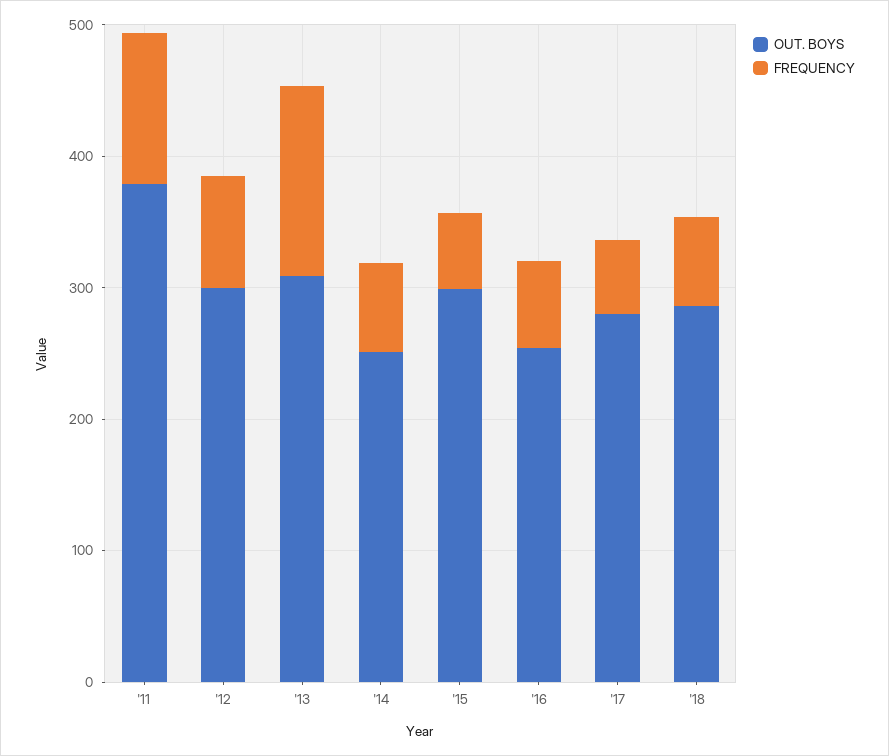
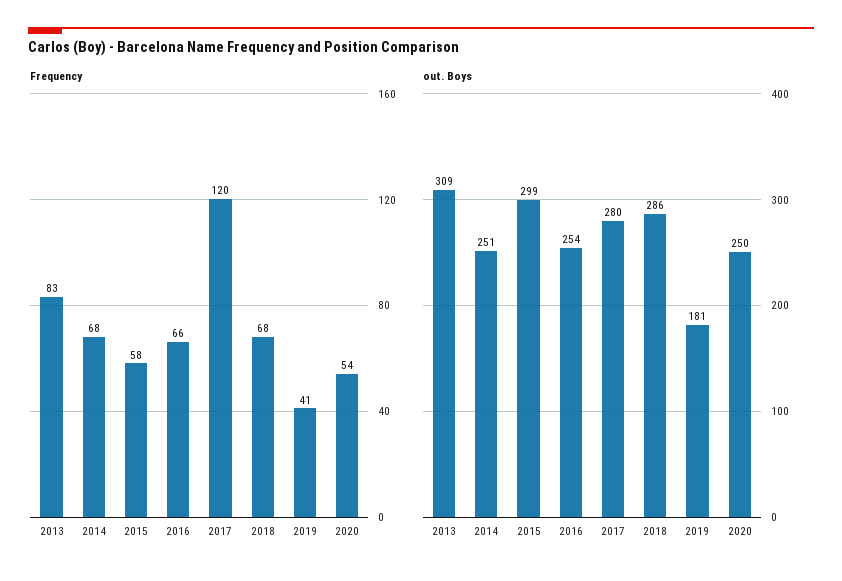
OUT. BOYS, '11: 380 -> none
FREQUENCY, '11: 120 -> none
OUT. BOYS, '12: 300 -> none
FREQUENCY, '12: 80 -> none
FREQUENCY, '13: 140 -> 83
FREQUENCY, '17: 60 -> 120
FREQUENCY, 2019: none -> 41
FREQUENCY, 2020: none -> 54
OUT. BOYS, 2019: none -> 181
OUT. BOYS, 2020: none -> 250

